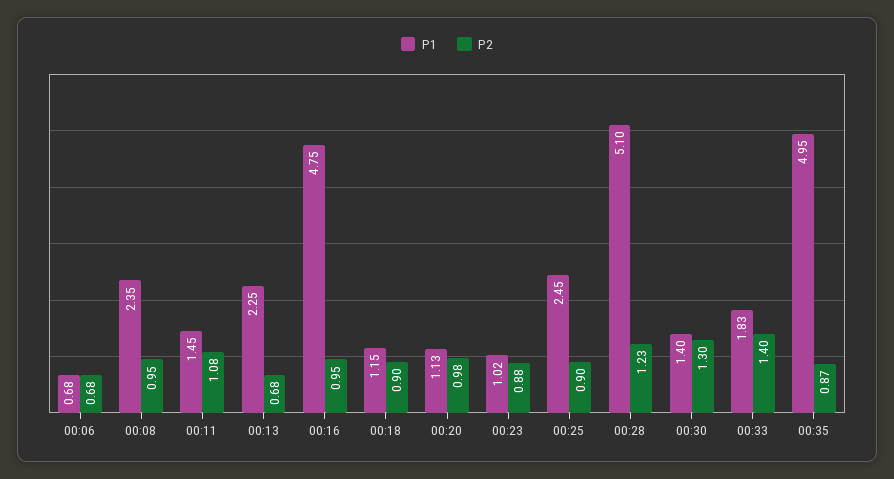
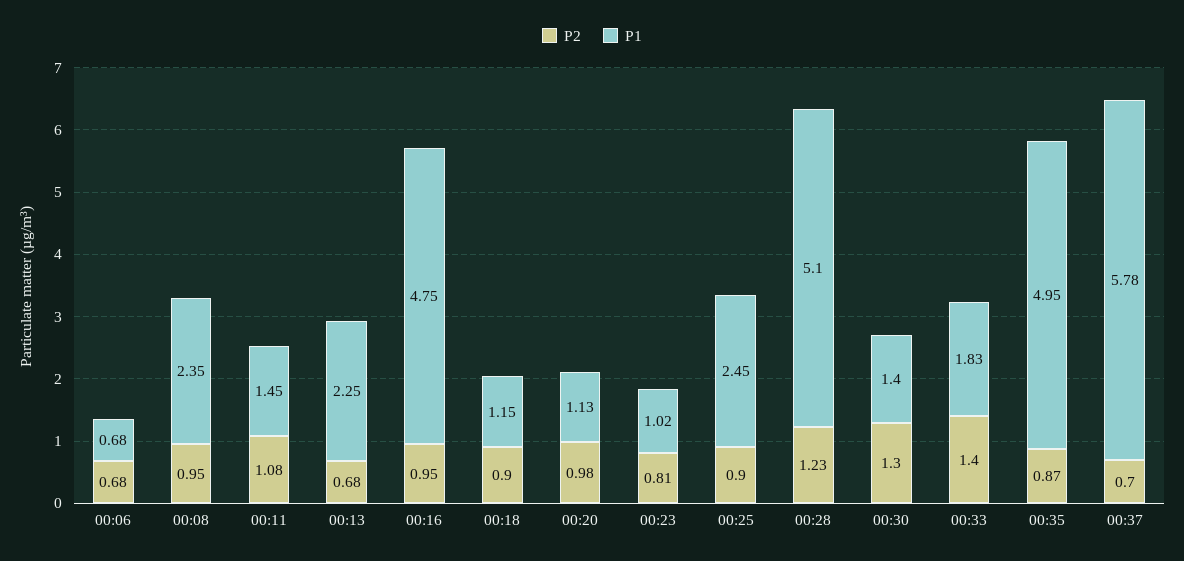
P2, 00:23: 0.88 -> 0.81
P2, 00:37: none -> 0.7
P1, 00:37: none -> 5.78

